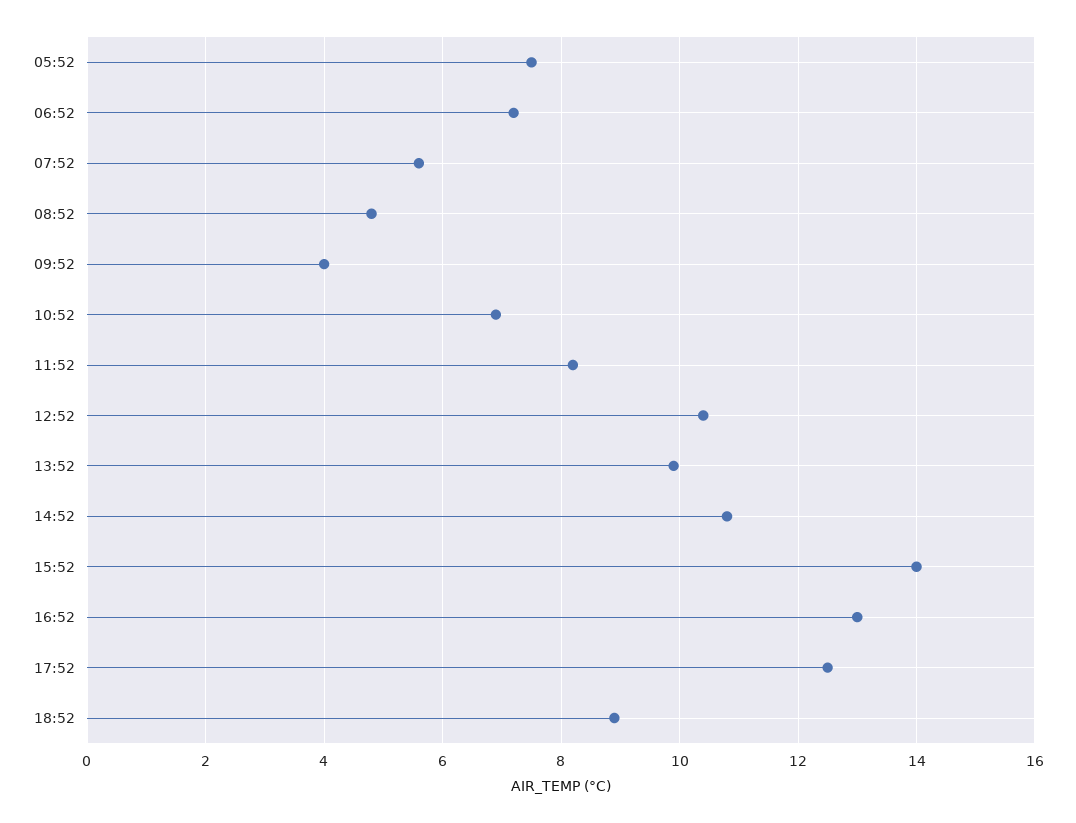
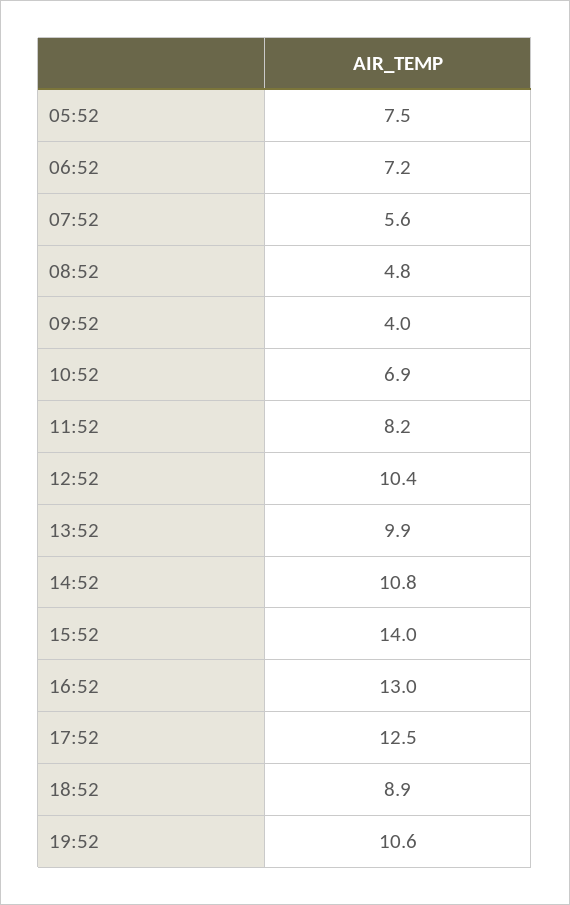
19:52: none -> 10.6

